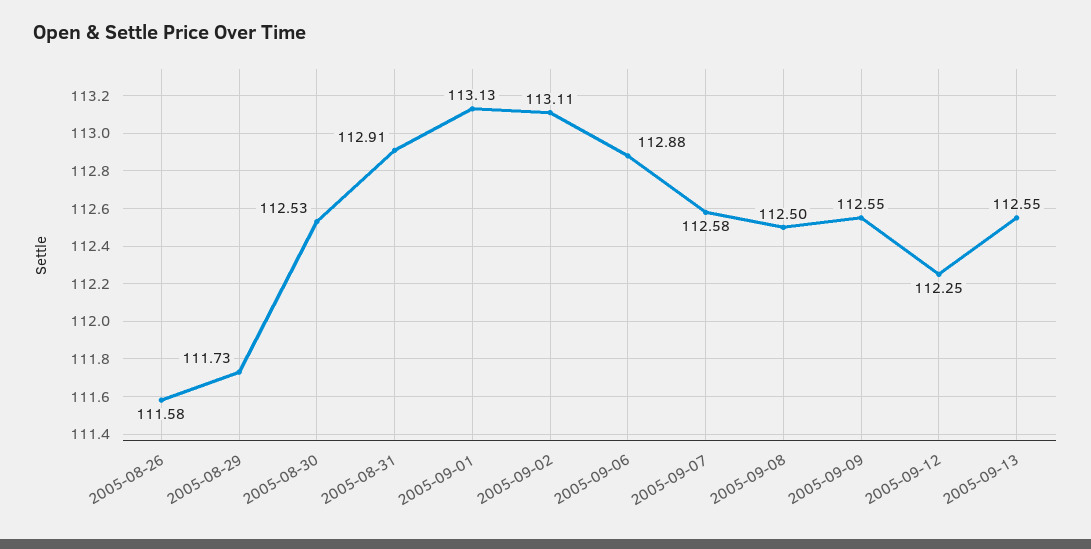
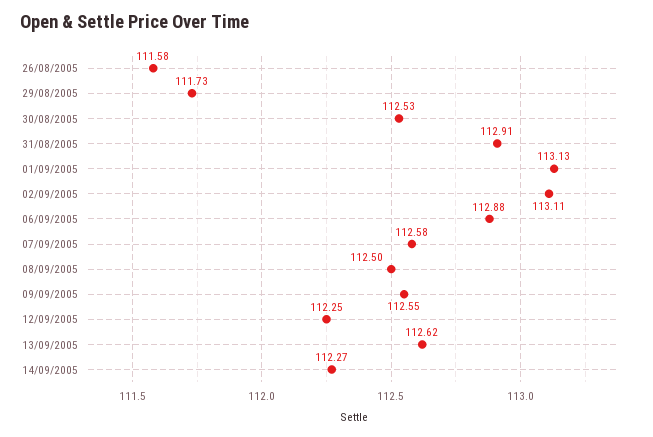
2005-09-13: 112.55 -> 112.62
14/09/2005: none -> 112.27

